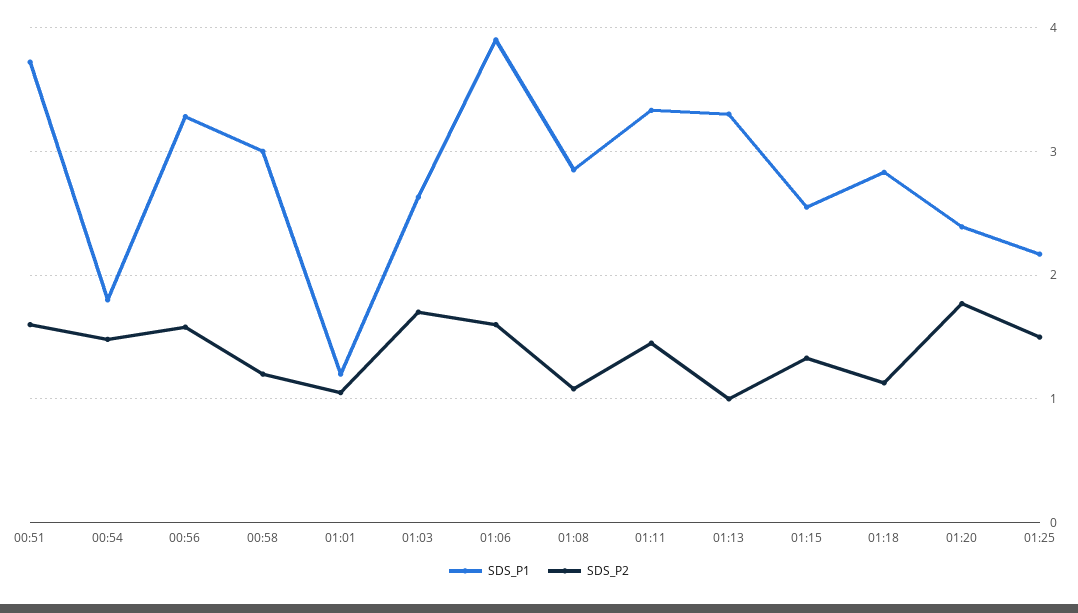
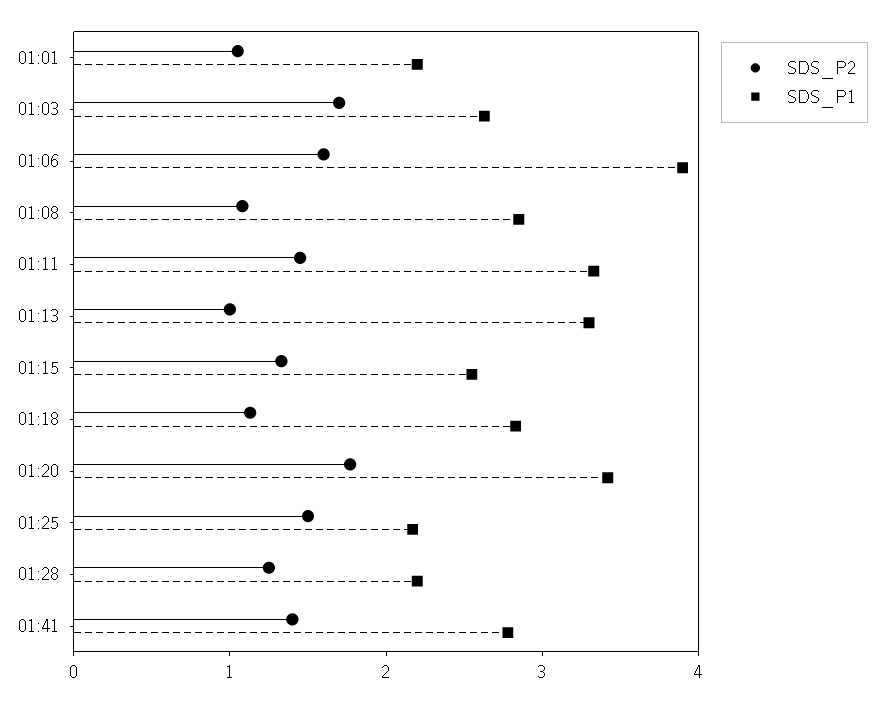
SDS_P1, 00:51: 3.7 -> none
SDS_P2, 00:51: 1.6 -> none
SDS_P1, 00:54: 1.8 -> none
SDS_P2, 00:54: 1.5 -> none
SDS_P1, 00:56: 3.3 -> none
SDS_P2, 00:56: 1.6 -> none
SDS_P1, 00:58: 3 -> none
SDS_P2, 00:58: 1.2 -> none
SDS_P1, 01:01: 1.2 -> 2.2
SDS_P1, 01:20: 2.4 -> 3.4
SDS_P2, 01:28: none -> 1.2
SDS_P1, 01:28: none -> 2.2
SDS_P2, 01:41: none -> 1.4
SDS_P1, 01:41: none -> 2.8

